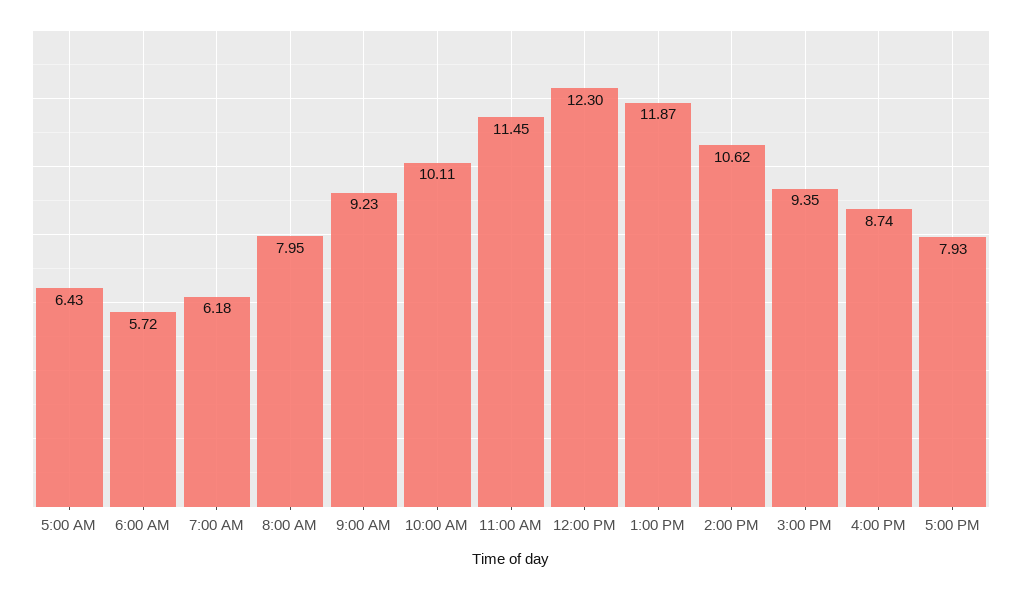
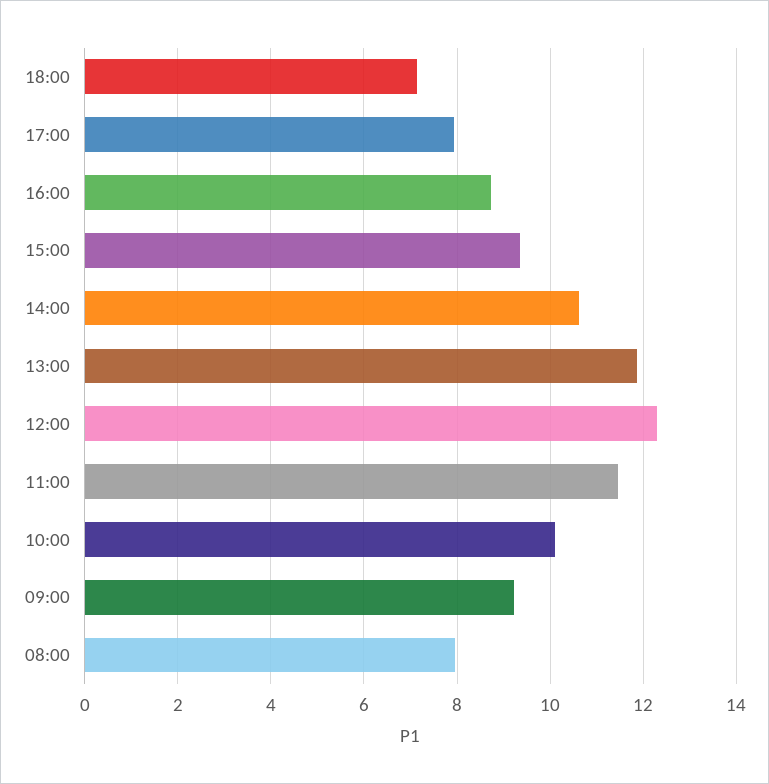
5:00 AM: 6.43 -> none
6:00 AM: 5.72 -> none
7:00 AM: 6.18 -> none
18:00: none -> 7.2

